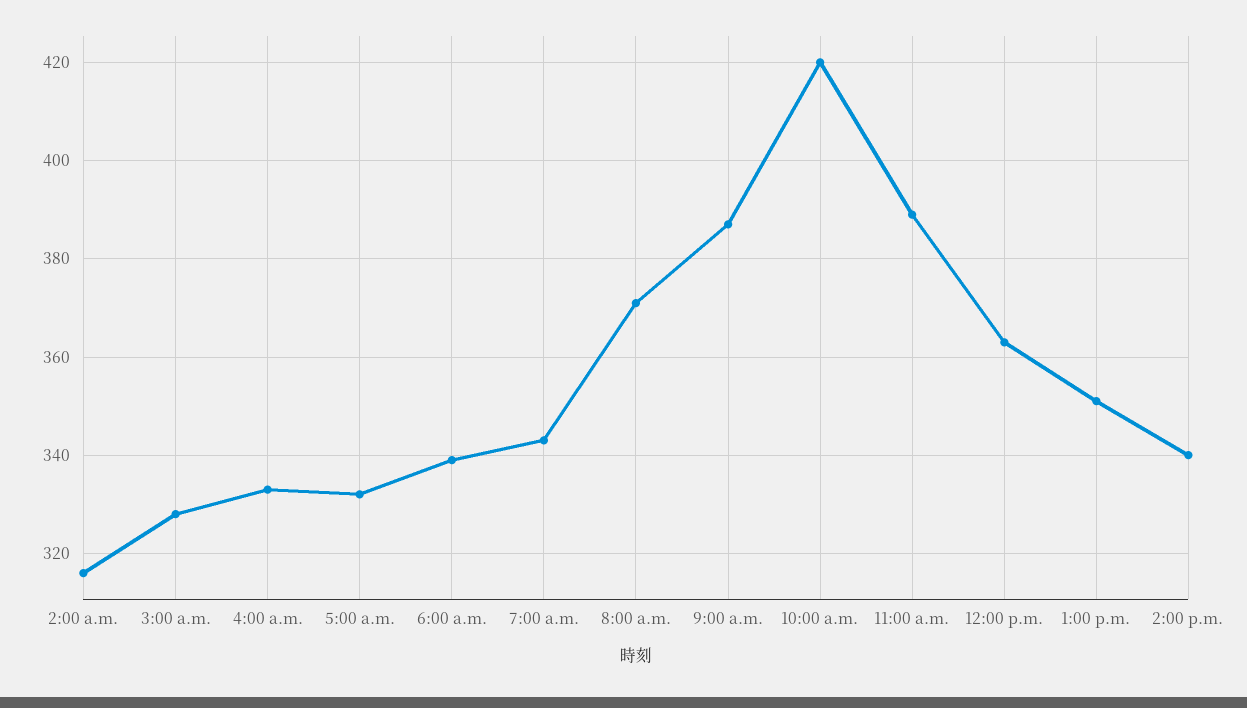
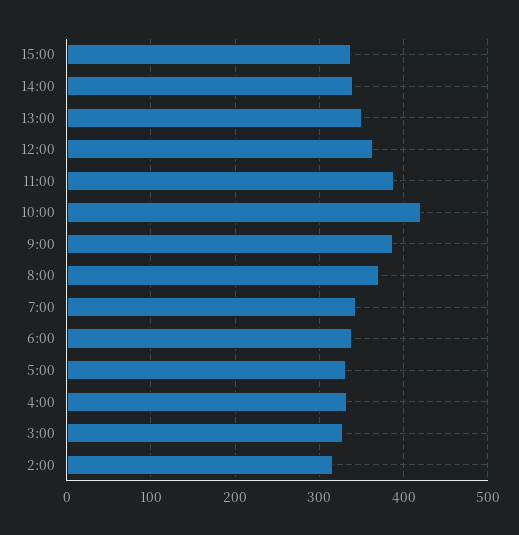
15:00: none -> 340

